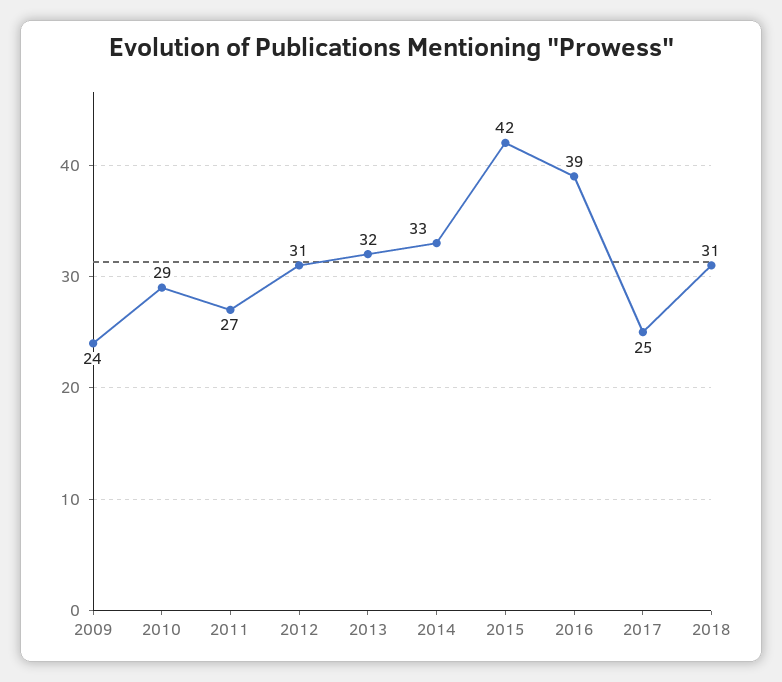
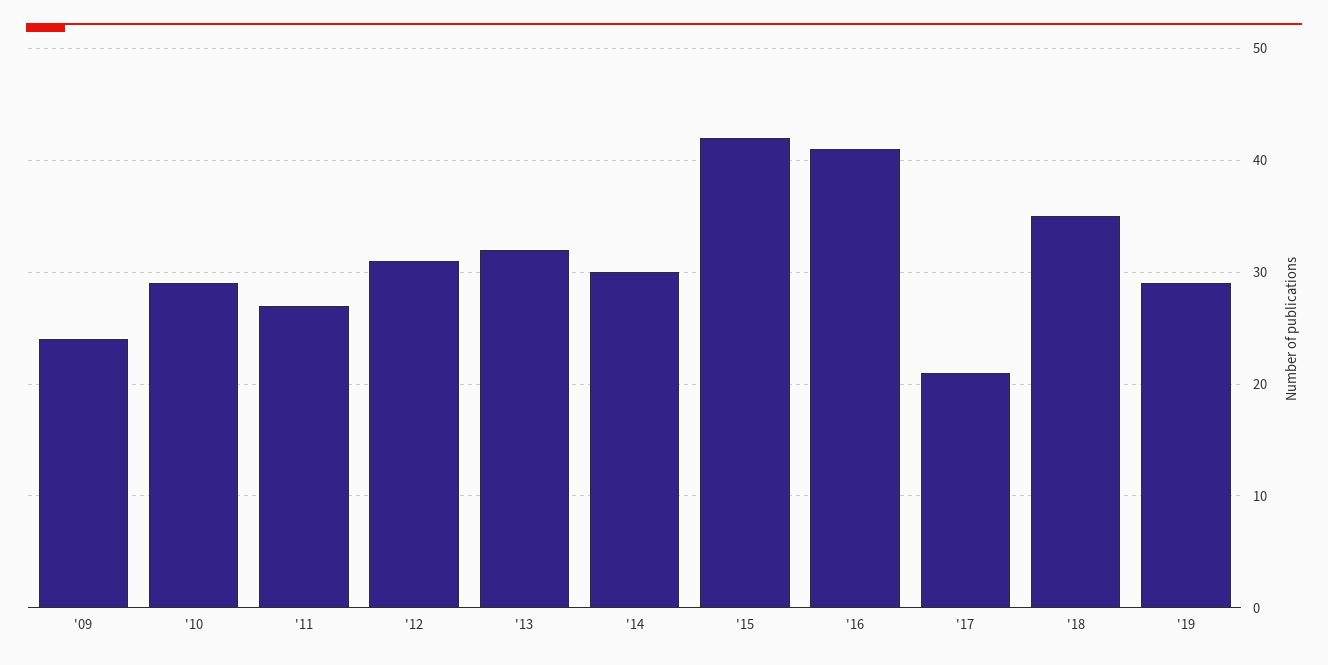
2014: 33 -> 30
2016: 39 -> 41
2017: 25 -> 21
2018: 31 -> 35
'19: none -> 29

